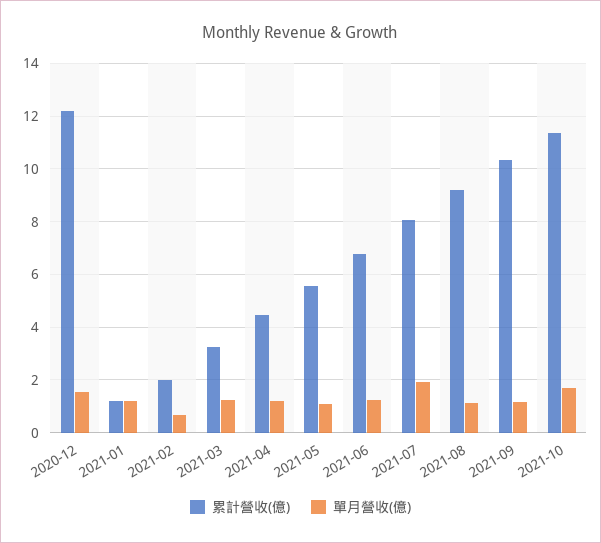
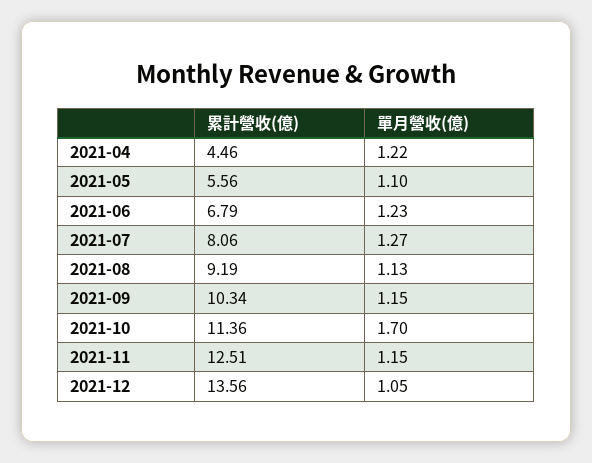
累計營收(億), 2020-12: 12.25 -> none
單月營收(億), 2020-12: 1.5 -> none
累計營收(億), 2021-01: 1.25 -> none
單月營收(億), 2021-01: 1.25 -> none
累計營收(億), 2021-02: 2 -> none
單月營收(億), 2021-02: 0.75 -> none
累計營收(億), 2021-03: 3.25 -> none
單月營收(億), 2021-03: 1.25 -> none
單月營收(億), 2021-07: 2 -> 1.27
累計營收(億), 2021-11: none -> 12.51
單月營收(億), 2021-11: none -> 1.15
累計營收(億), 2021-12: none -> 13.56
單月營收(億), 2021-12: none -> 1.05

